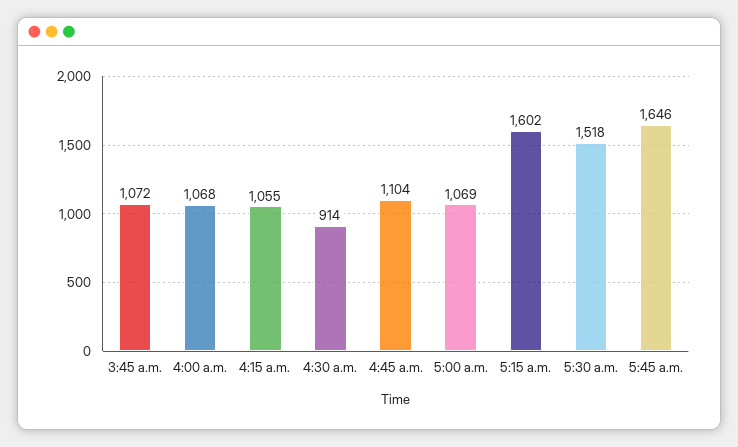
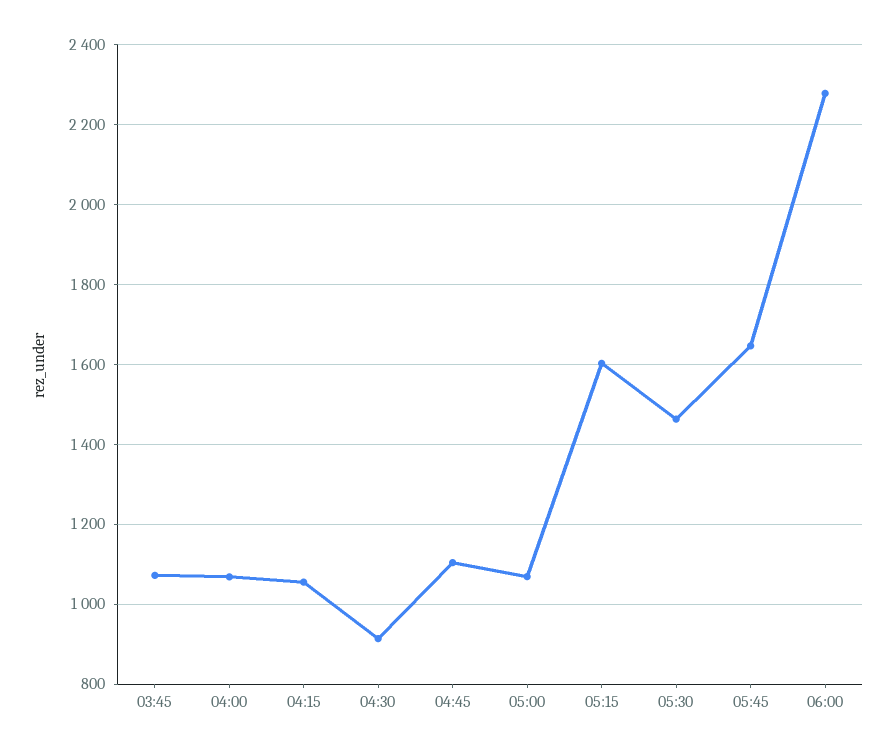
5:30 a.m.: 1518 -> 1460
06:00: none -> 2280

